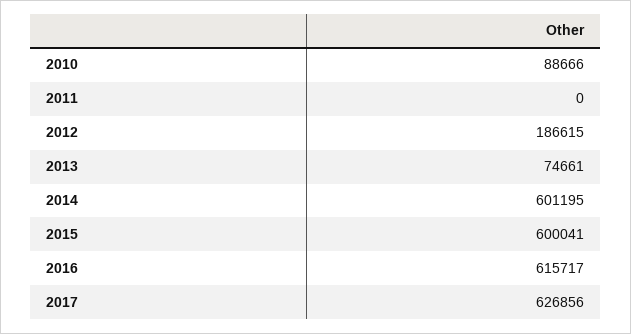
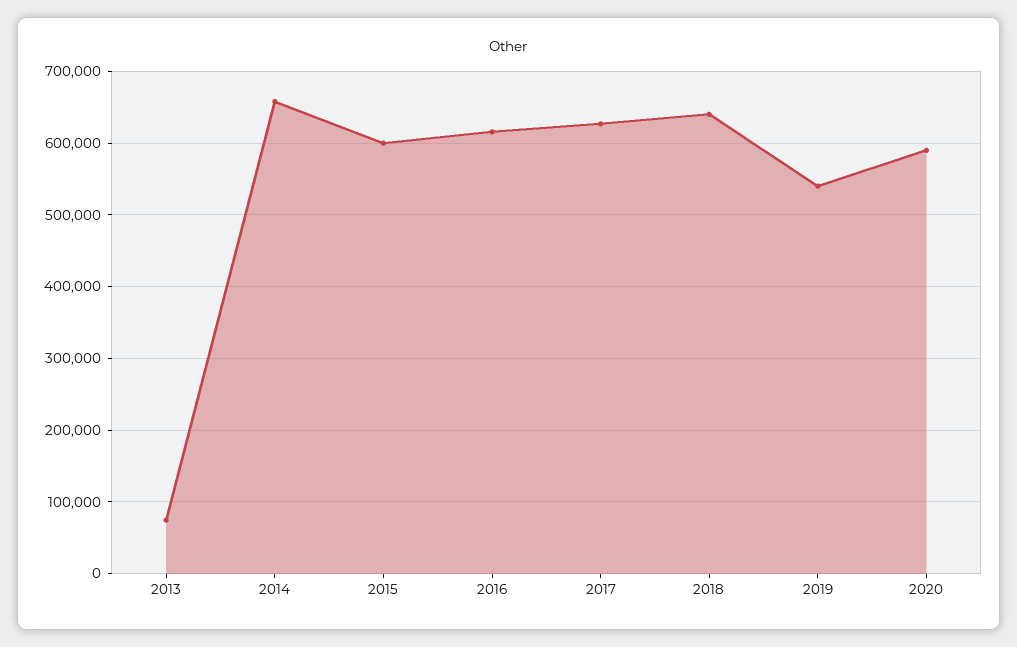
2010: 88666 -> none
2011: 0 -> none
2012: 186615 -> none
2014: 601195 -> 660000
2018: none -> 640000
2019: none -> 540000
2020: none -> 590000

